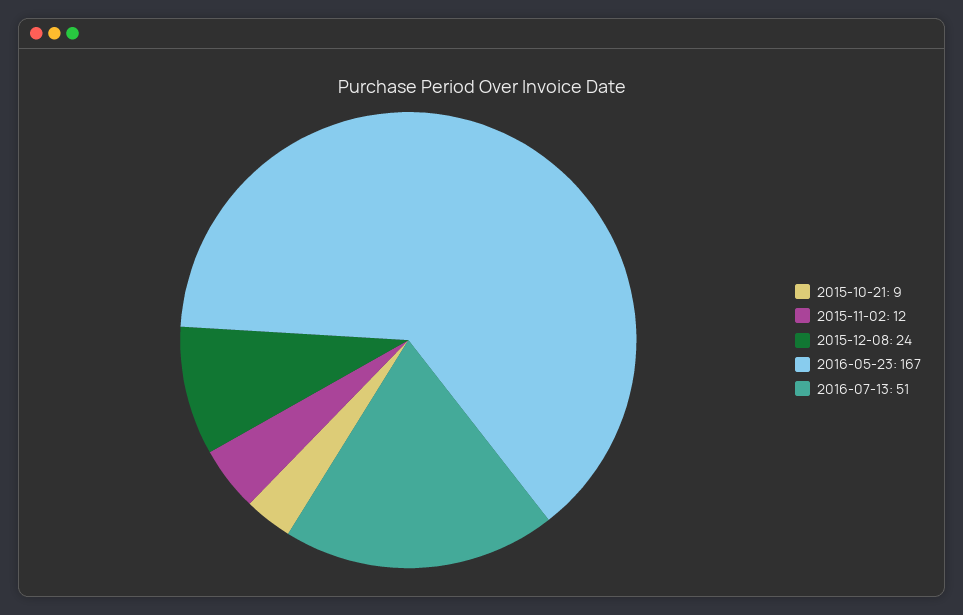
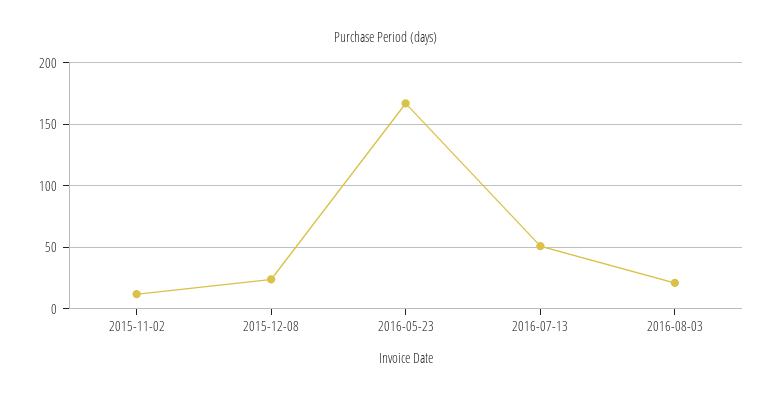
2015-10-21: 9 -> none
2016-08-03: none -> 20

